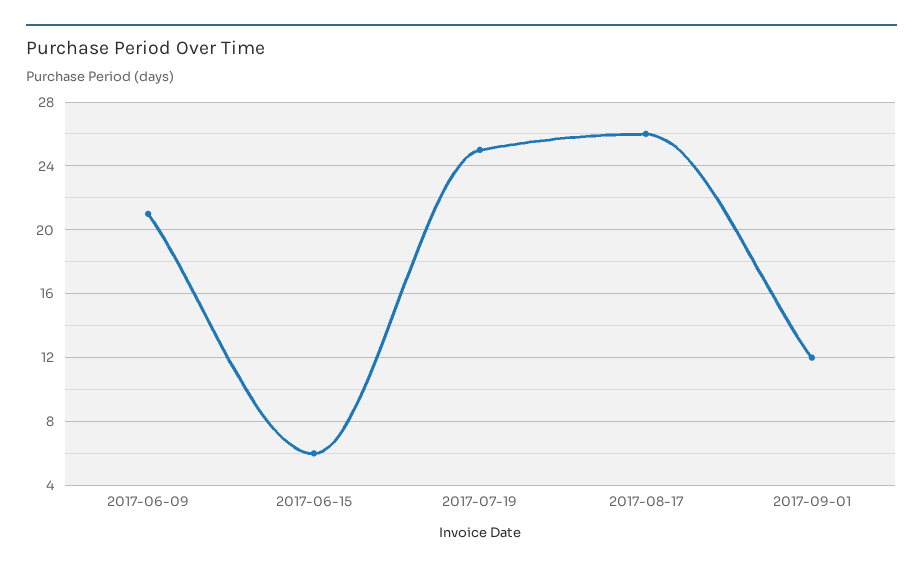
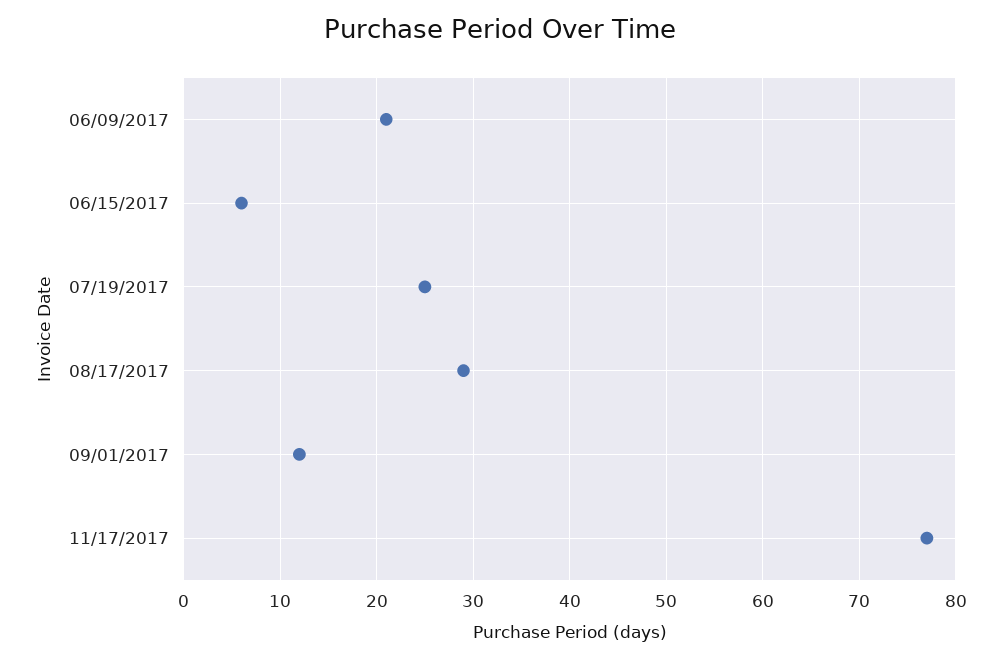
2017-08-17: 26 -> 29
11/17/2017: none -> 77

